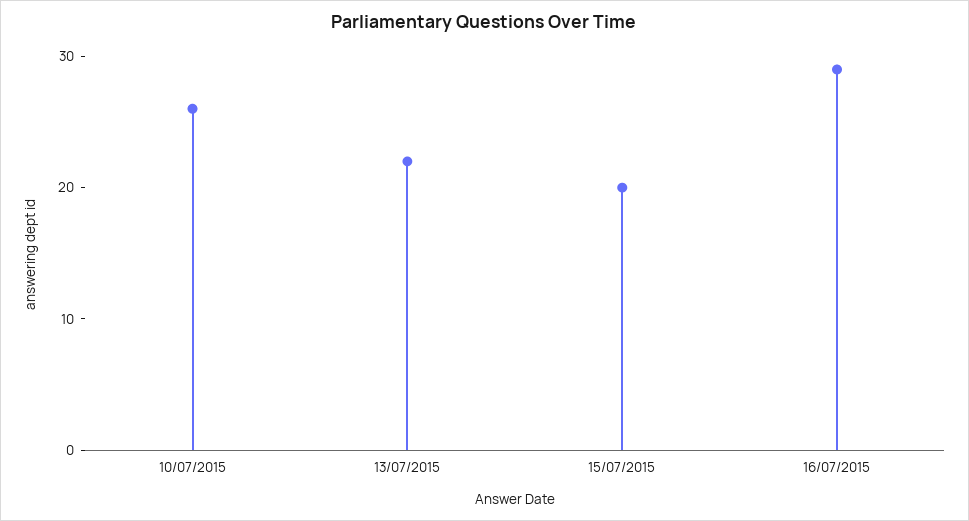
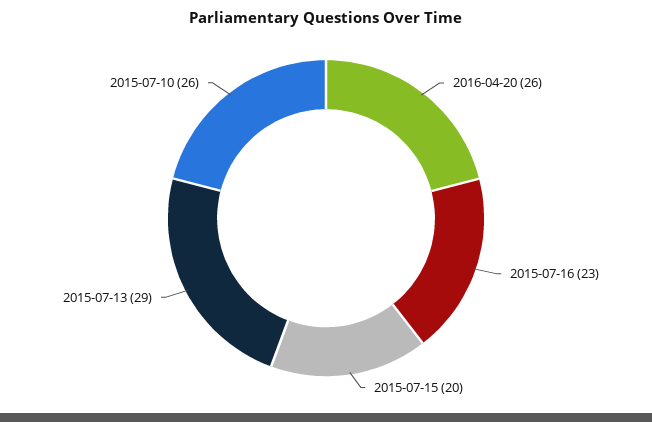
13/07/2015: 22 -> 29
16/07/2015: 29 -> 23
2016-04-20: none -> 26

